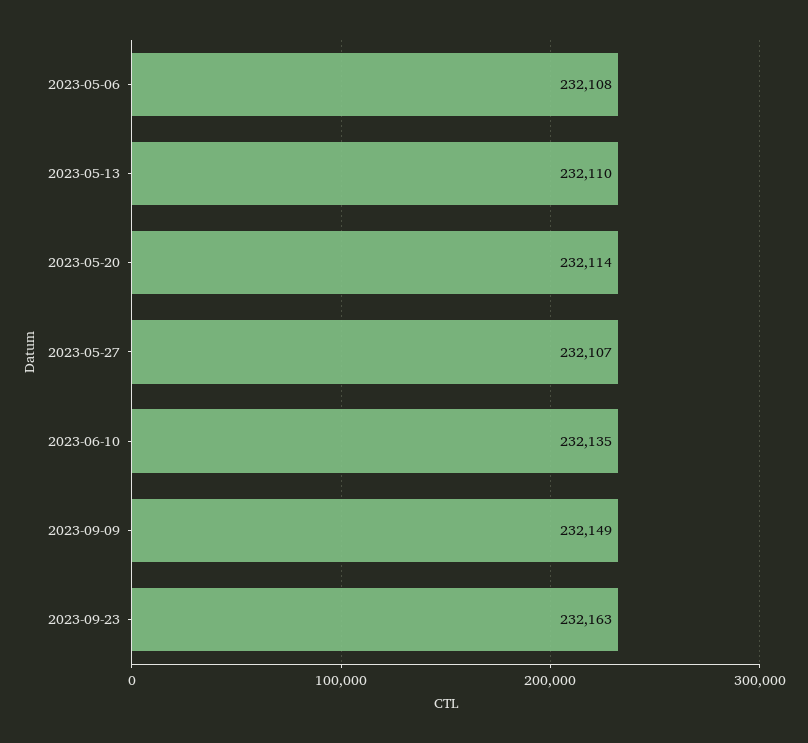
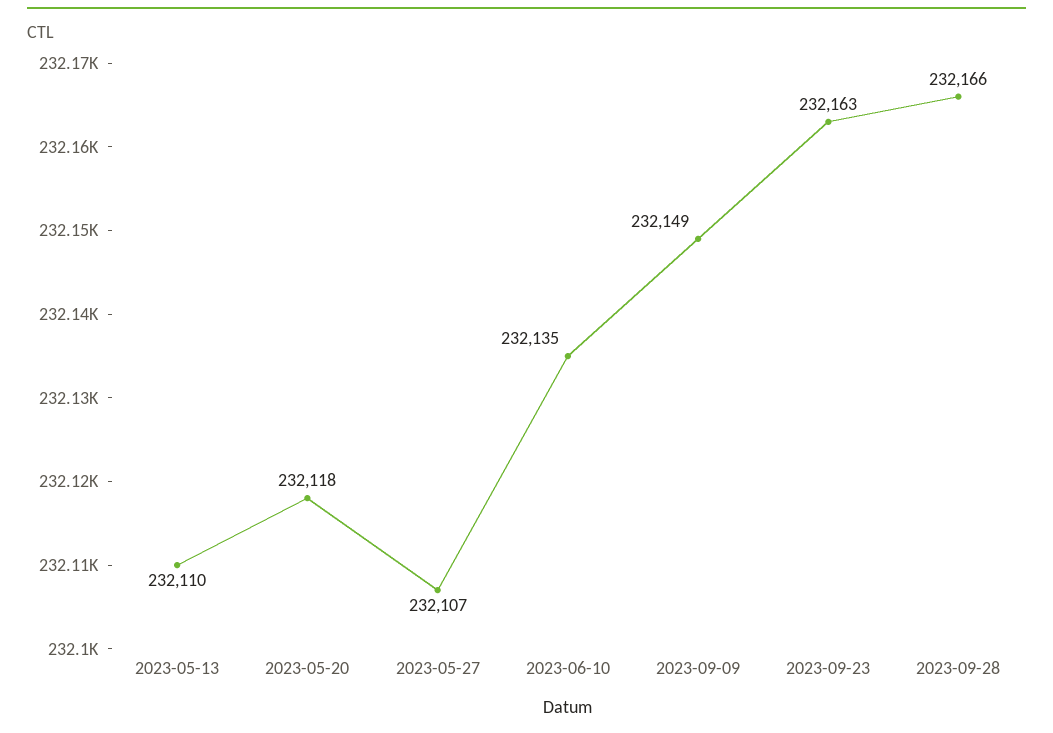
2023-05-06: 232108 -> none
2023-05-20: 232114 -> 232118
2023-09-28: none -> 232166

